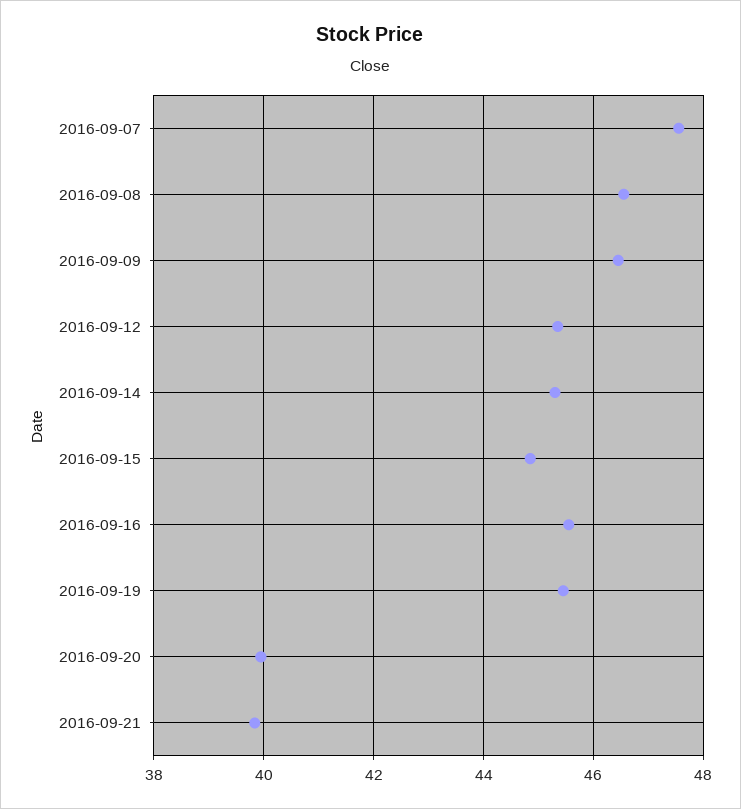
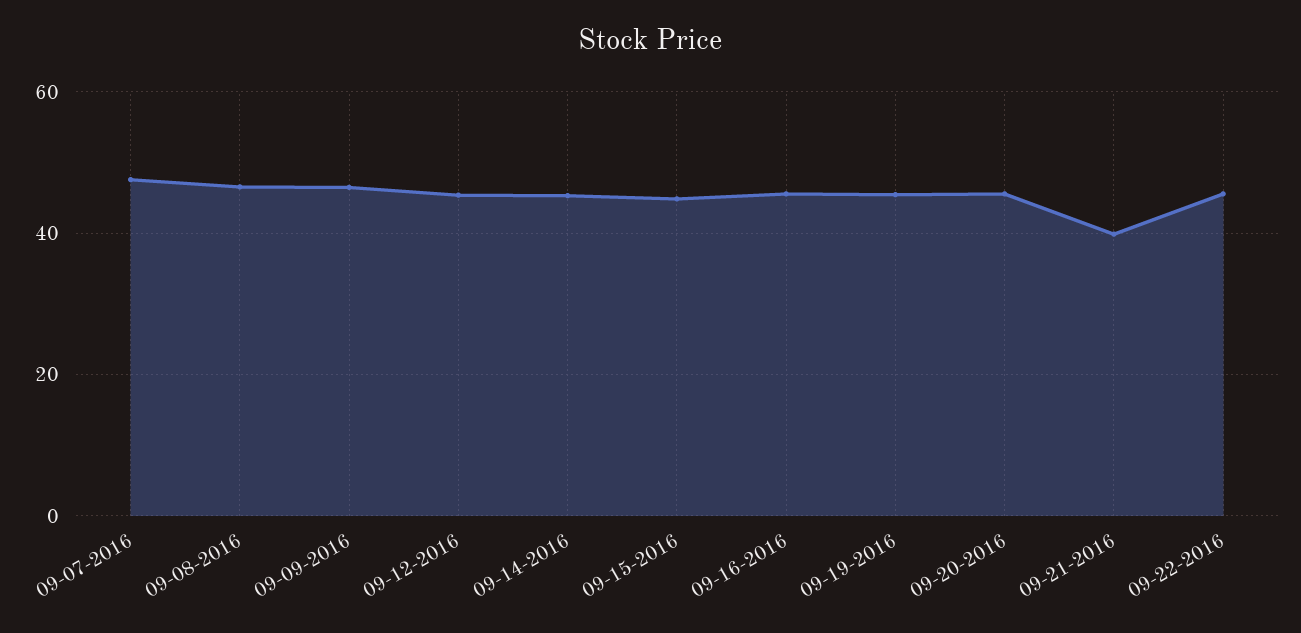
2016-09-20: 40 -> 46
09-22-2016: none -> 46

